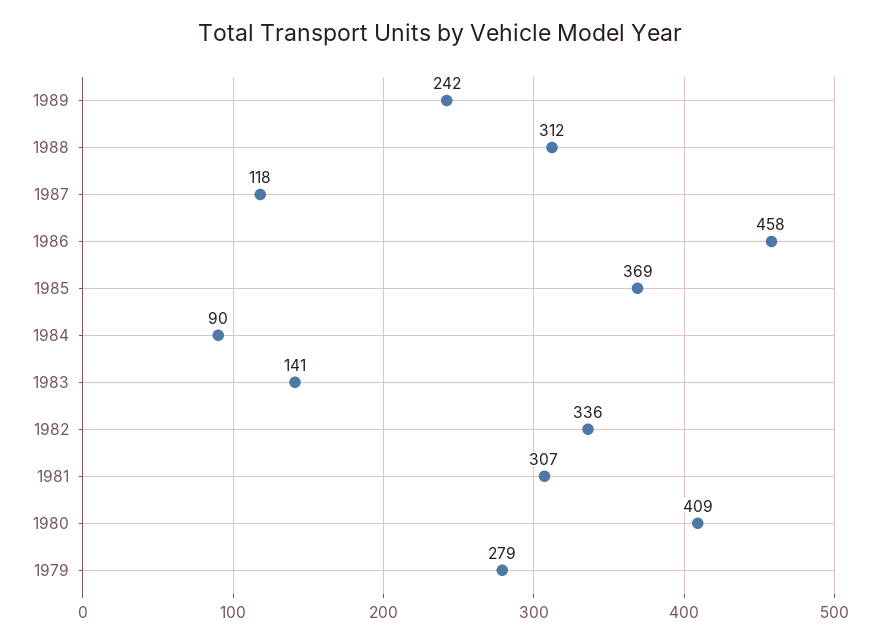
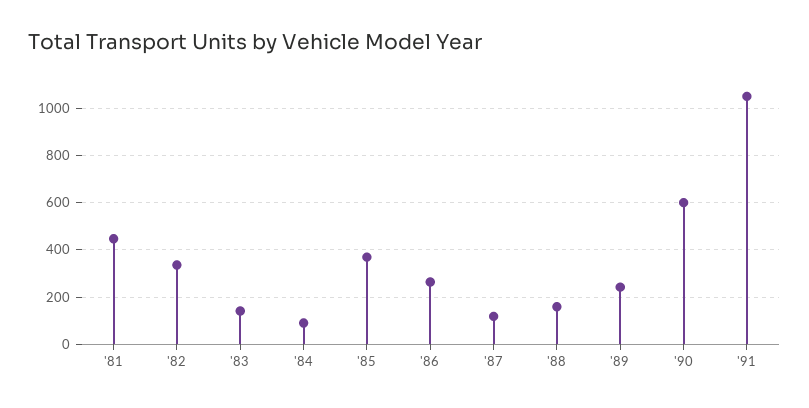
1988: 312 -> 150
1986: 458 -> 250
1981: 307 -> 450
1980: 409 -> none
1979: 279 -> none
'90: none -> 600
'91: none -> 1050

